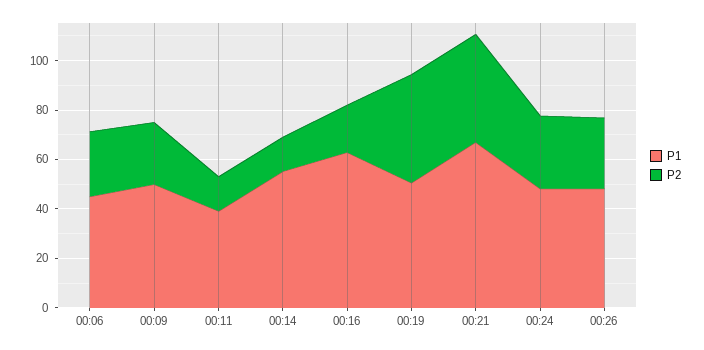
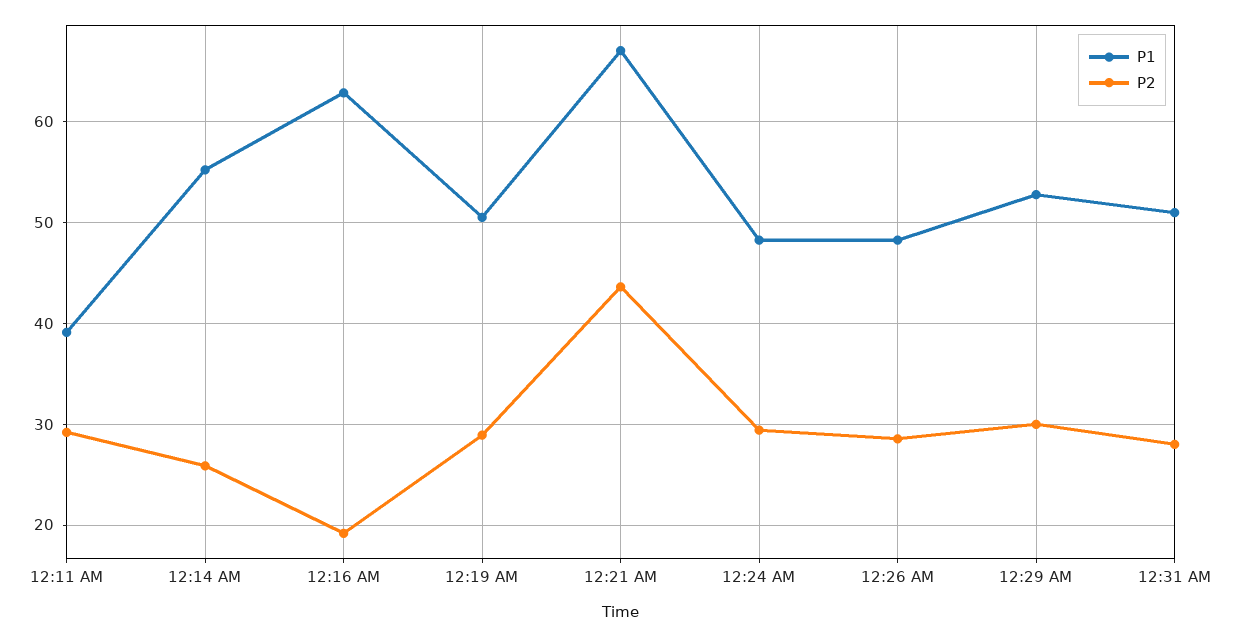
P1, 00:06: 45 -> none
P2, 00:06: 25 -> none
P1, 00:09: 50 -> none
P2, 00:09: 25 -> none
P2, 00:11: 15 -> 29
P2, 00:14: 15 -> 26
P2, 00:19: 45 -> 29
P1, 12:29 AM: none -> 53
P2, 12:29 AM: none -> 30
P1, 12:31 AM: none -> 51
P2, 12:31 AM: none -> 28

